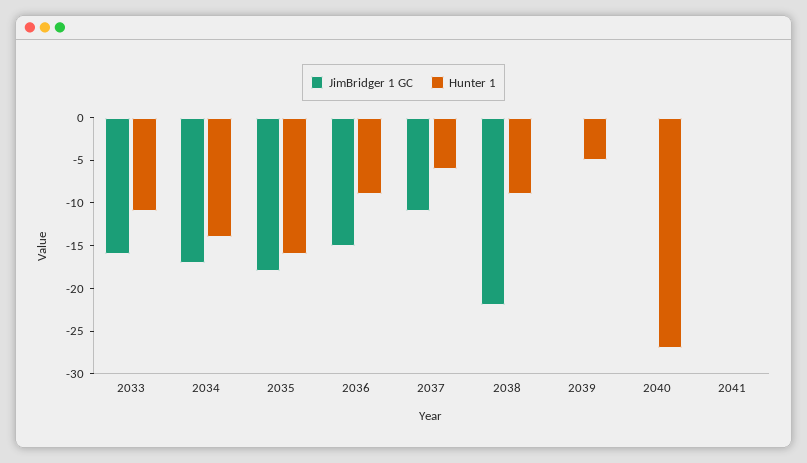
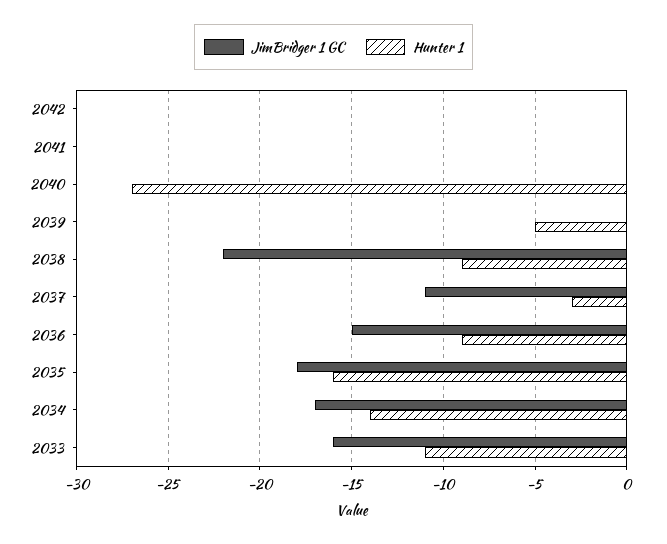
Hunter 1, 2037: -6 -> -3
JimBridger 1 GC, 2042: none -> 0
Hunter 1, 2042: none -> 0

